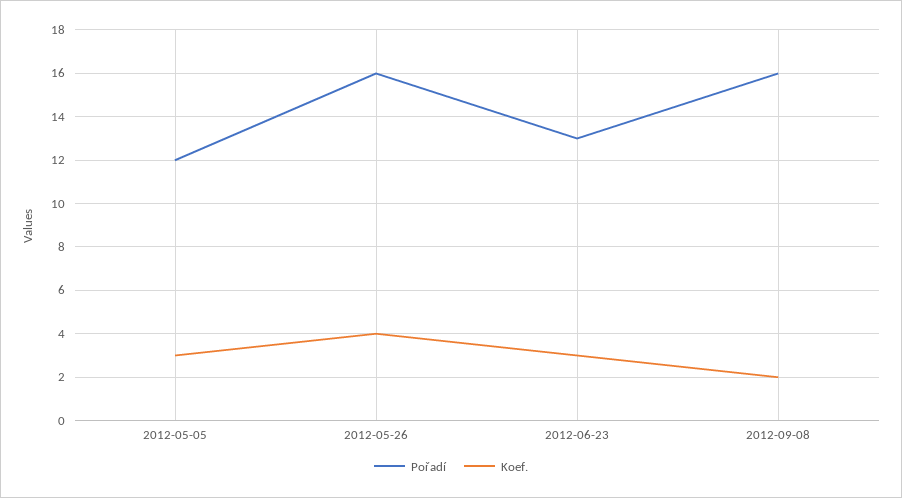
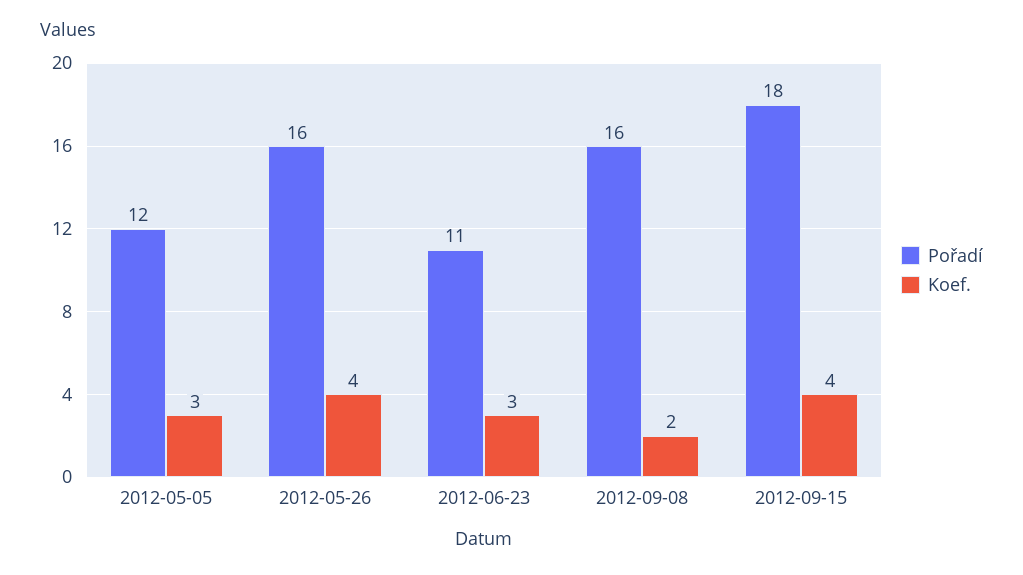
Pořadí, 2012-06-23: 13 -> 11
Pořadí, 2012-09-15: none -> 18
Koef., 2012-09-15: none -> 4

